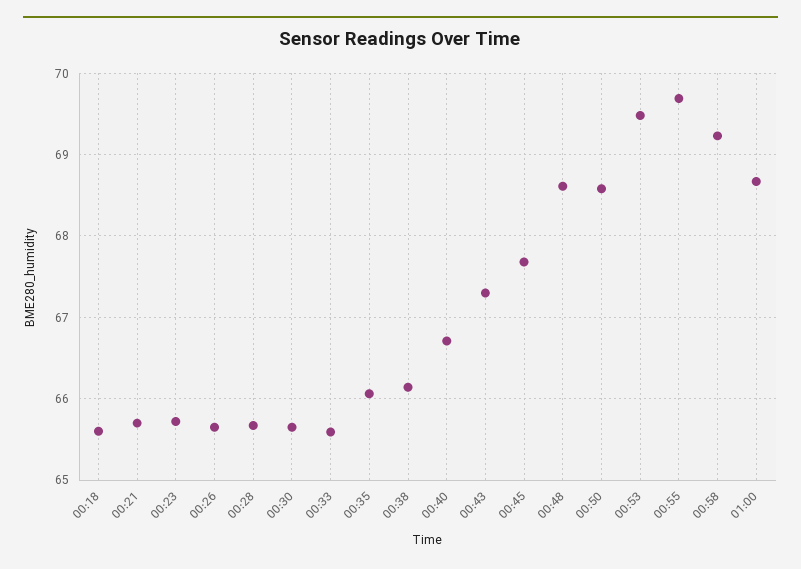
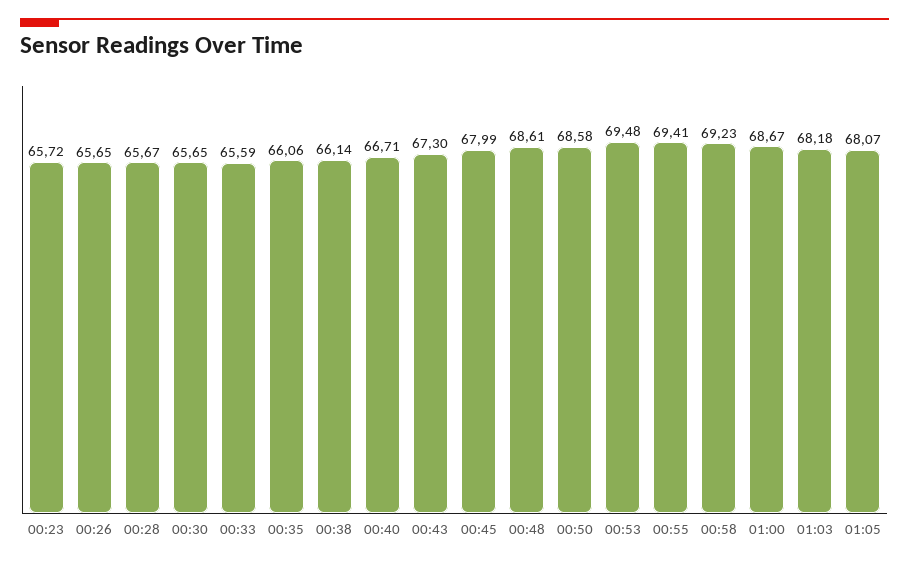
00:18: 65.6 -> none
00:21: 65.7 -> none
00:45: 67.7 -> 67.99
00:55: 69.7 -> 69.41
01:03: none -> 68.18
01:05: none -> 68.07

